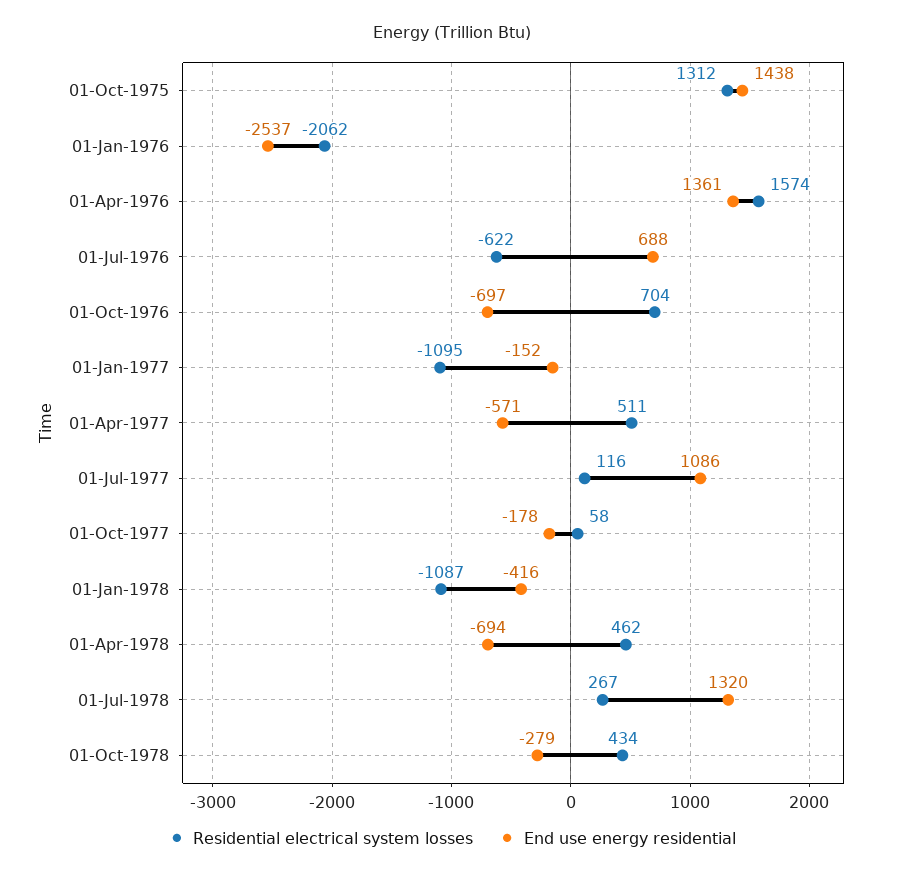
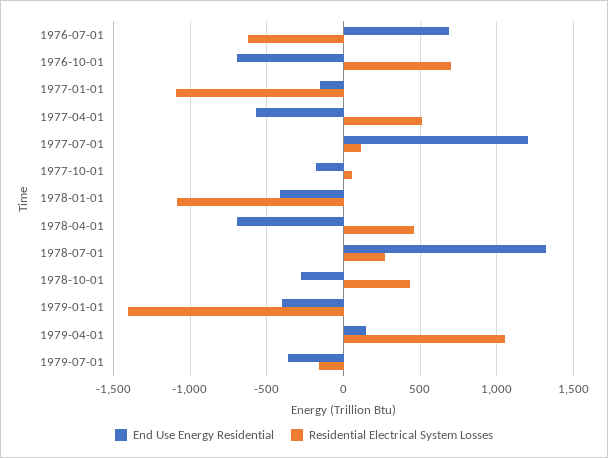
Residential electrical system losses, 01-Oct-1975: 1312 -> none
End use energy residential, 01-Oct-1975: 1438 -> none
Residential electrical system losses, 01-Jan-1976: -2062 -> none
End use energy residential, 01-Jan-1976: -2537 -> none
Residential electrical system losses, 01-Apr-1976: 1574 -> none
End use energy residential, 01-Apr-1976: 1361 -> none
End use energy residential, 01-Jul-1977: 1086 -> 1200
End use energy residential, 1979-01-01: none -> -400
Residential electrical system losses, 1979-01-01: none -> -1400
End use energy residential, 1979-04-01: none -> 150
Residential electrical system losses, 1979-04-01: none -> 1050
End use energy residential, 1979-07-01: none -> -350
Residential electrical system losses, 1979-07-01: none -> -150

